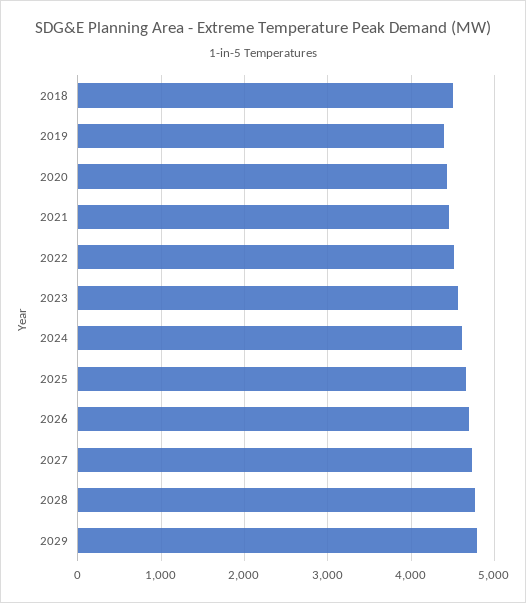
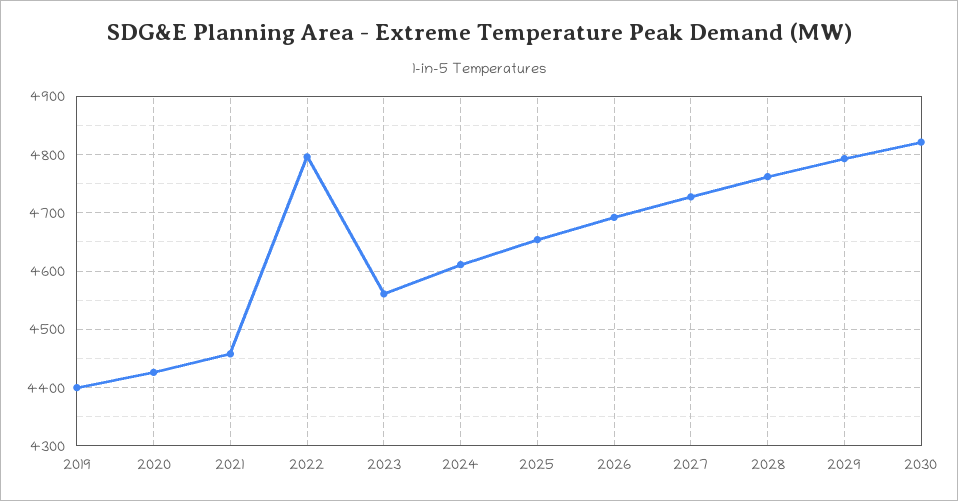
2018: 4500 -> none
2022: 4500 -> 4800
2030: none -> 4820

